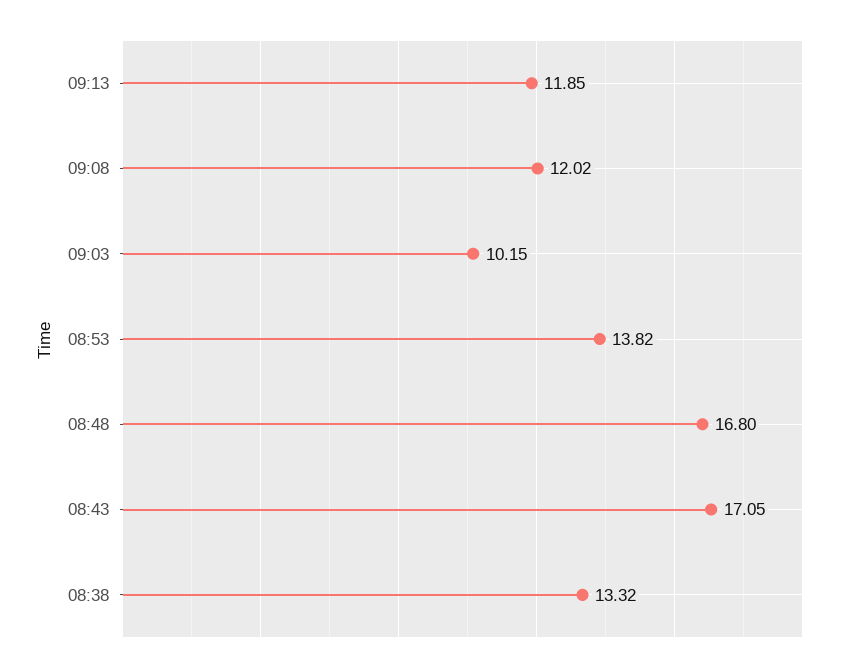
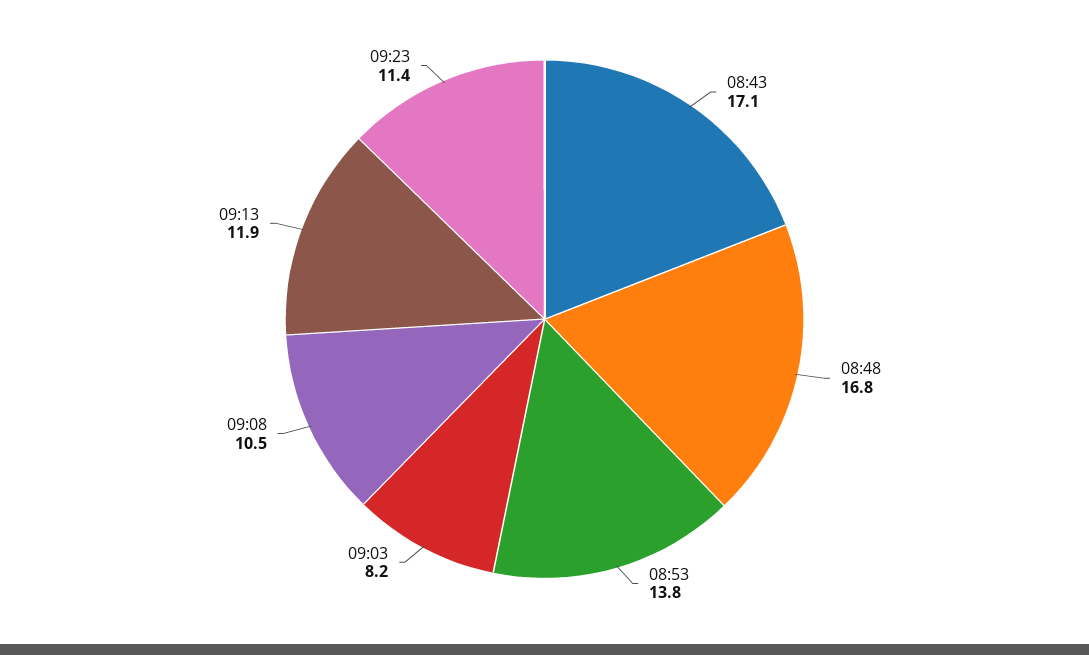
09:08: 12.02 -> 10.5
09:03: 10.15 -> 8.2
08:38: 13.32 -> none
09:23: none -> 11.4

